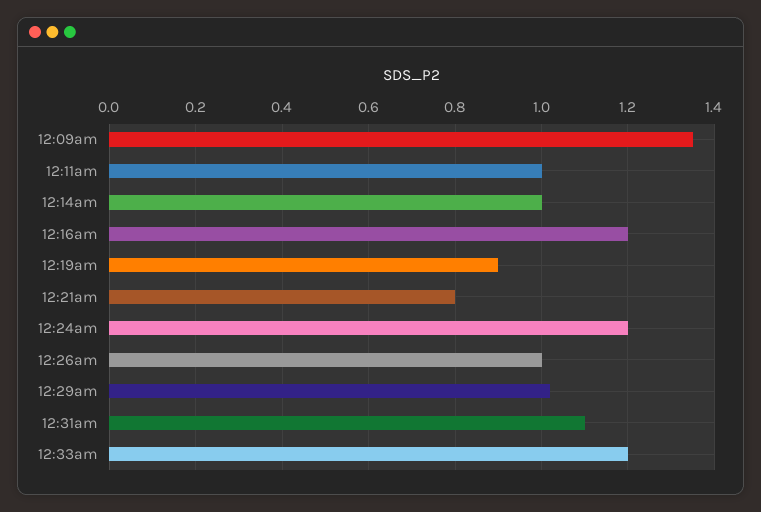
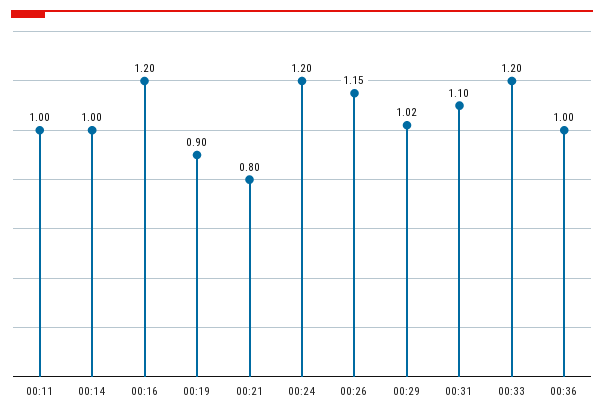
12:09am: 1.35 -> none
12:26am: 1 -> 1.15
00:36: none -> 1

